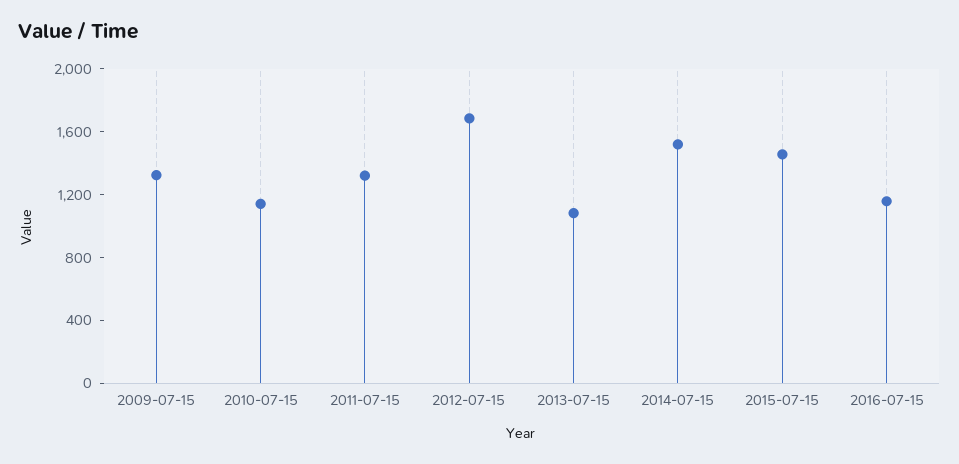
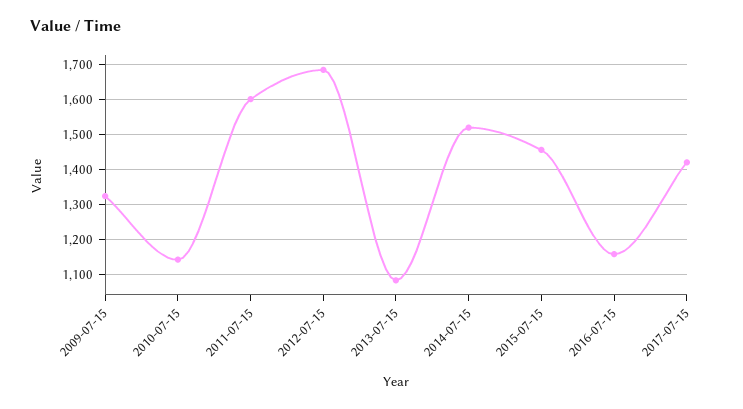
2011-07-15: 1300 -> 1600
2017-07-15: none -> 1420

